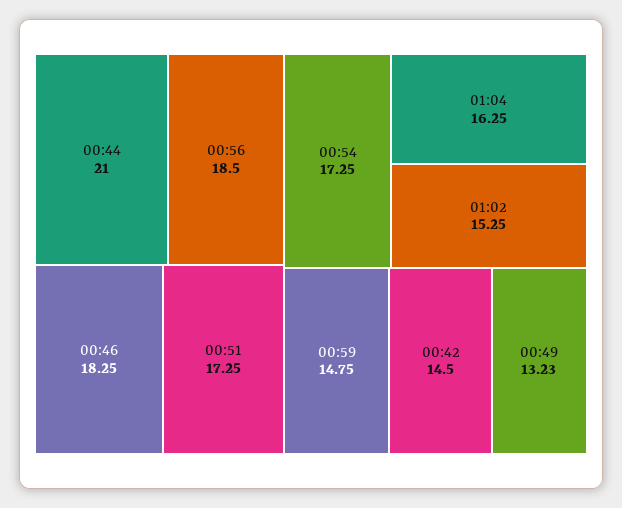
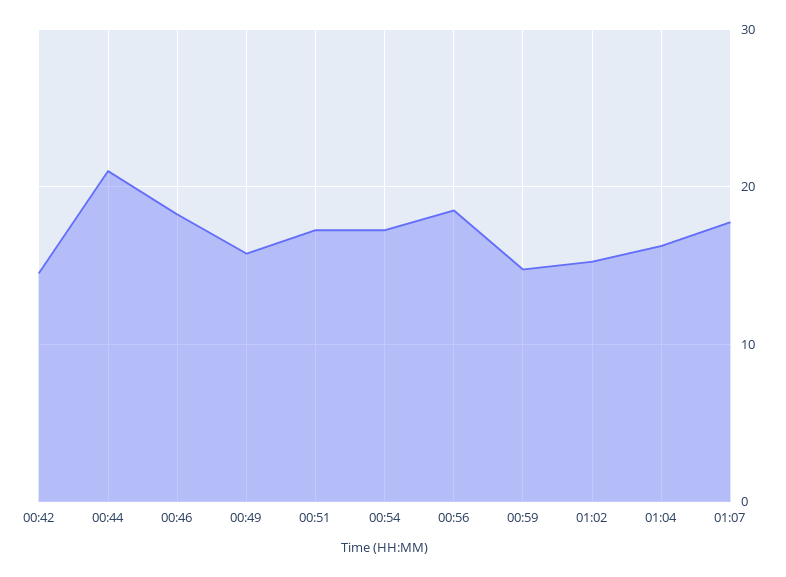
00:49: 13.23 -> 16
01:07: none -> 18

